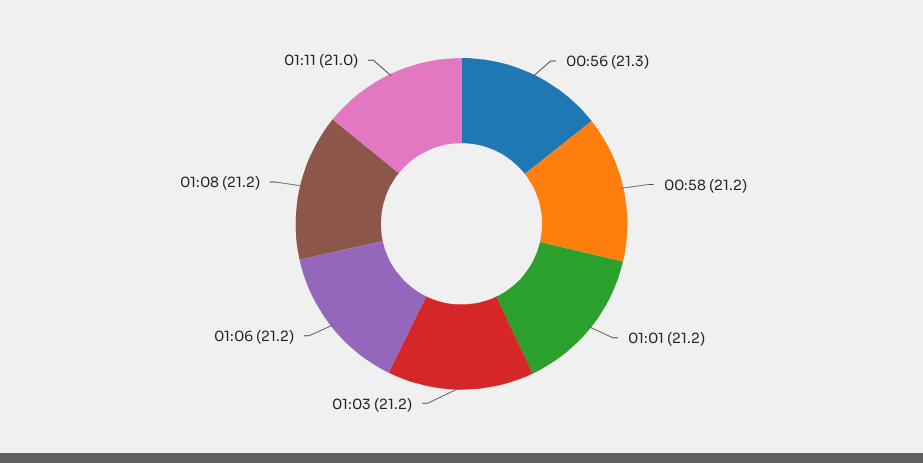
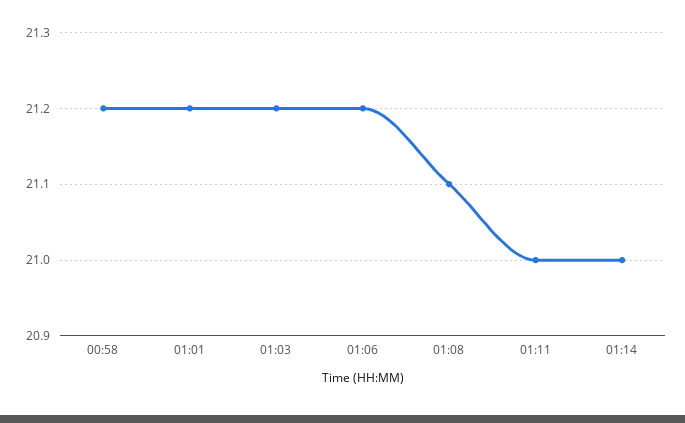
00:56: 21.3 -> none
01:08: 21.2 -> 21.1
01:14: none -> 21

